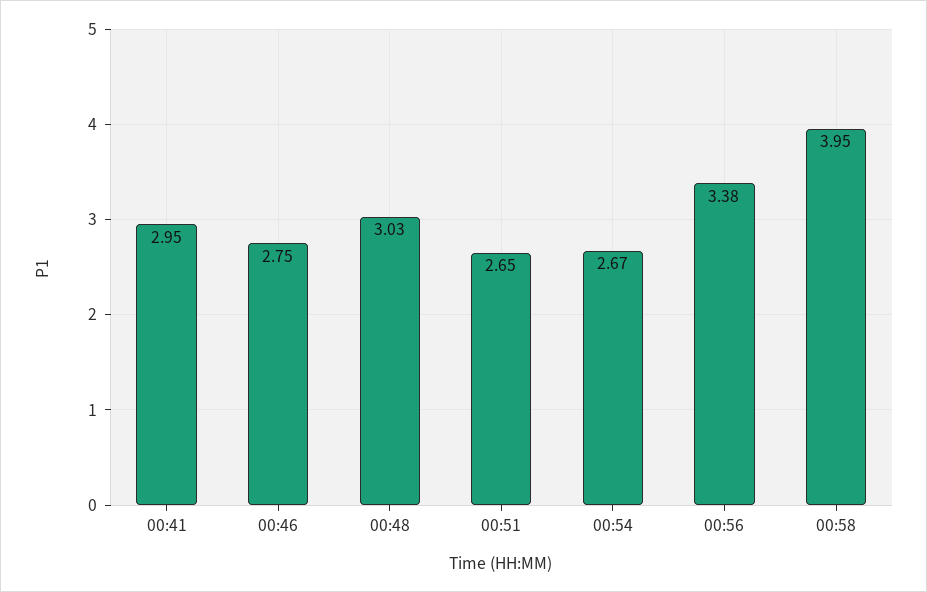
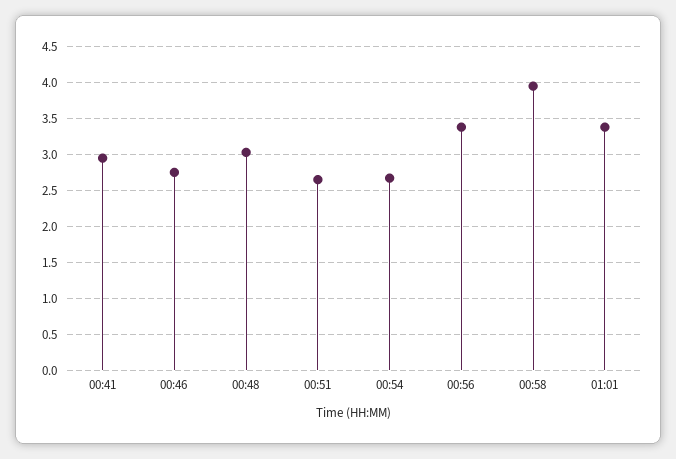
01:01: none -> 3.4

